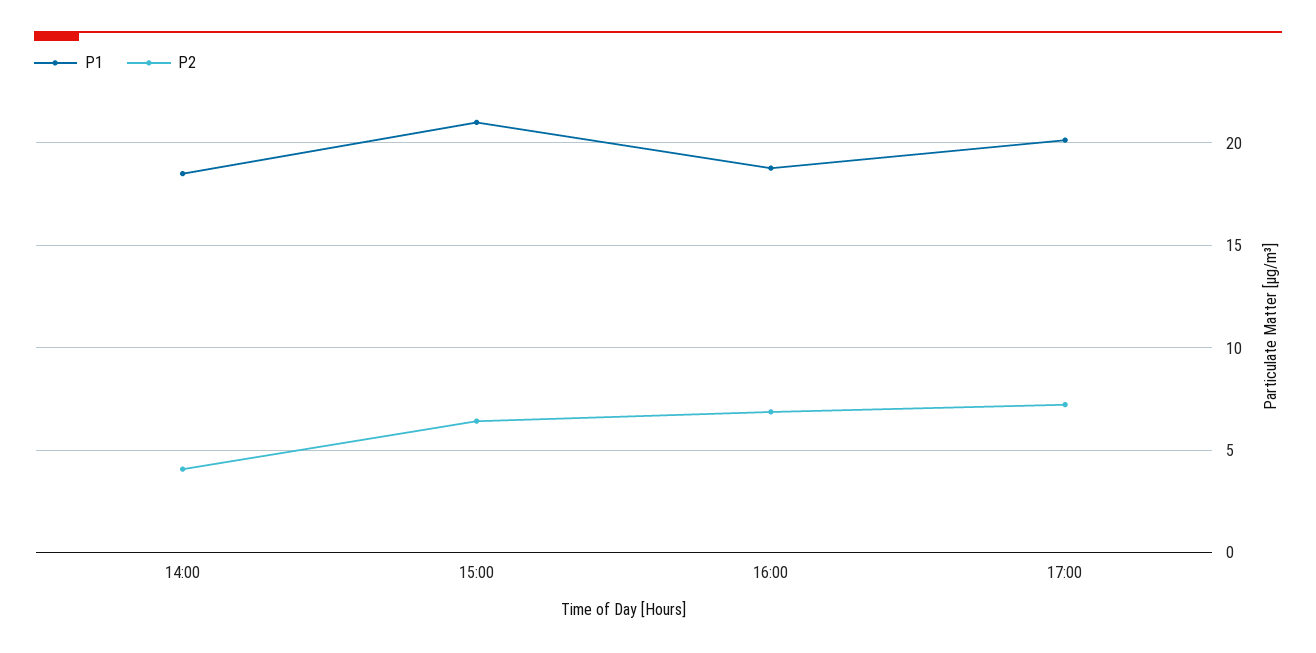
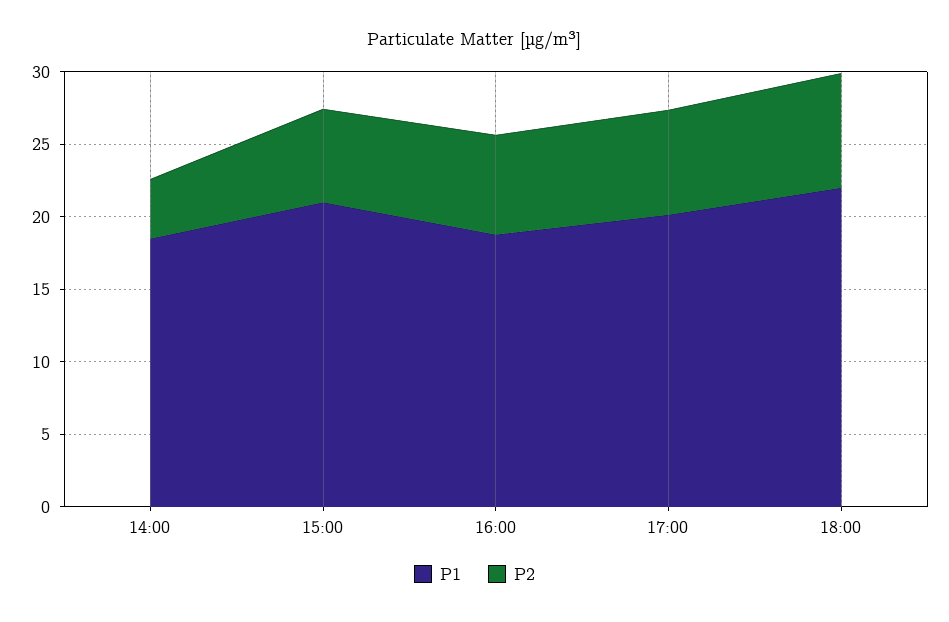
P1, 18:00: none -> 22
P2, 18:00: none -> 8

